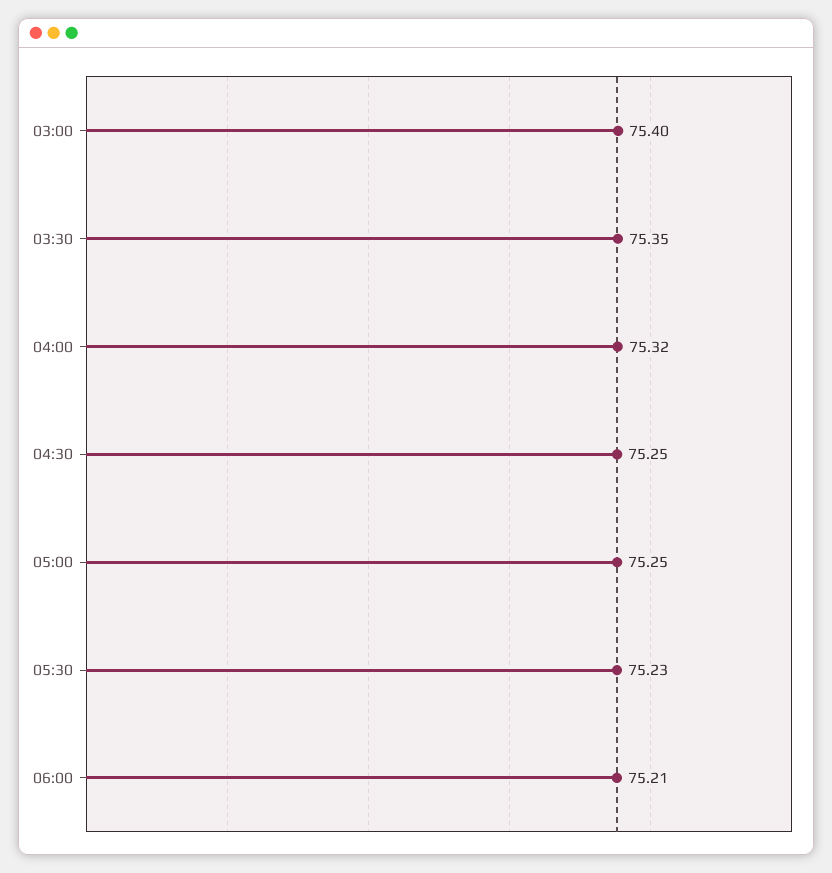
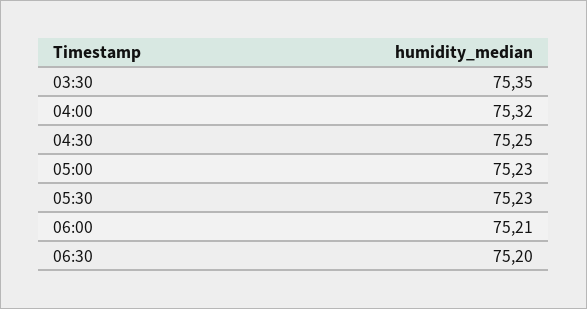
03:00: 75.4 -> none
05:00: 75.25 -> 75.23
06:30: none -> 75.2

